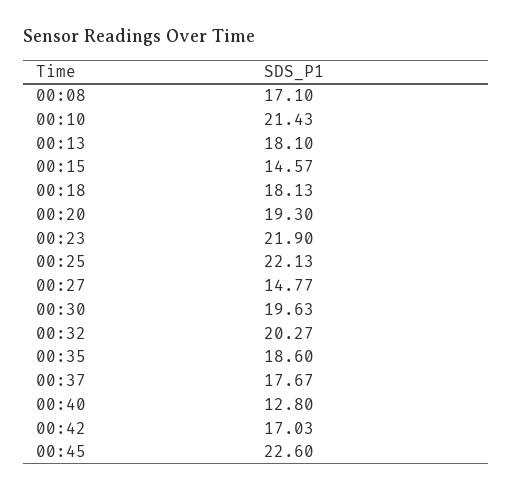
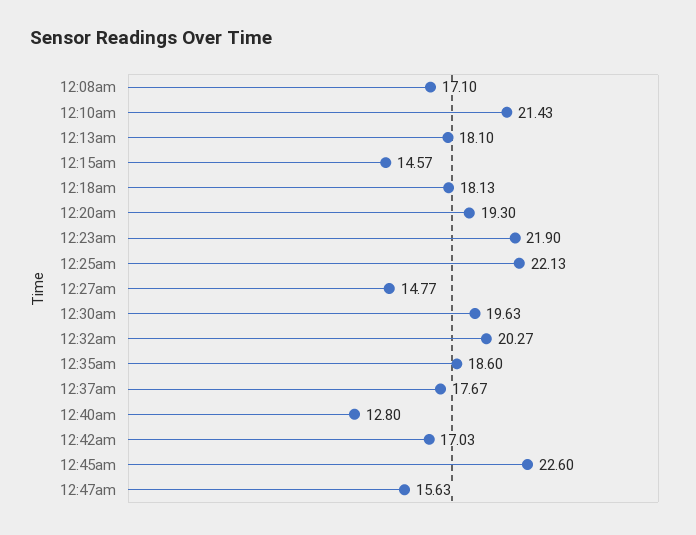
12:47am: none -> 15.63

